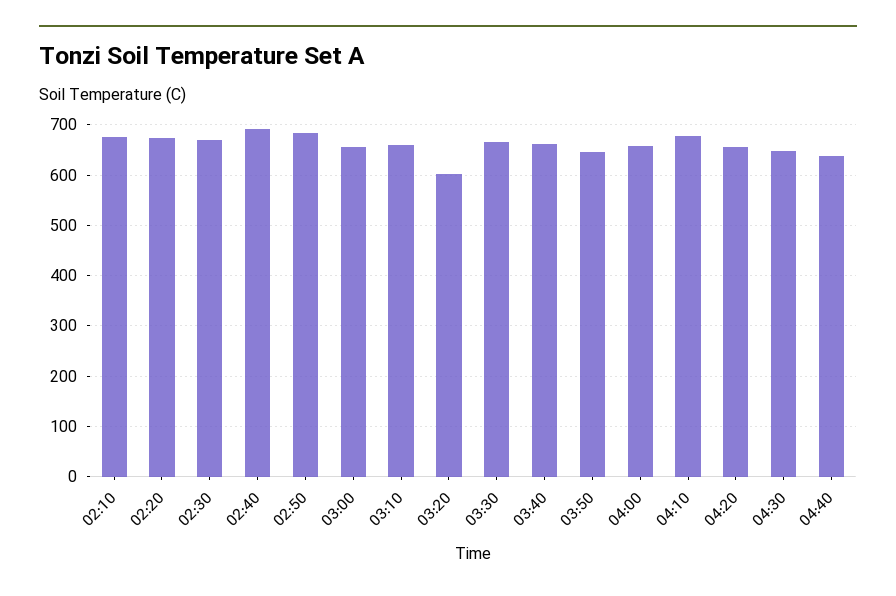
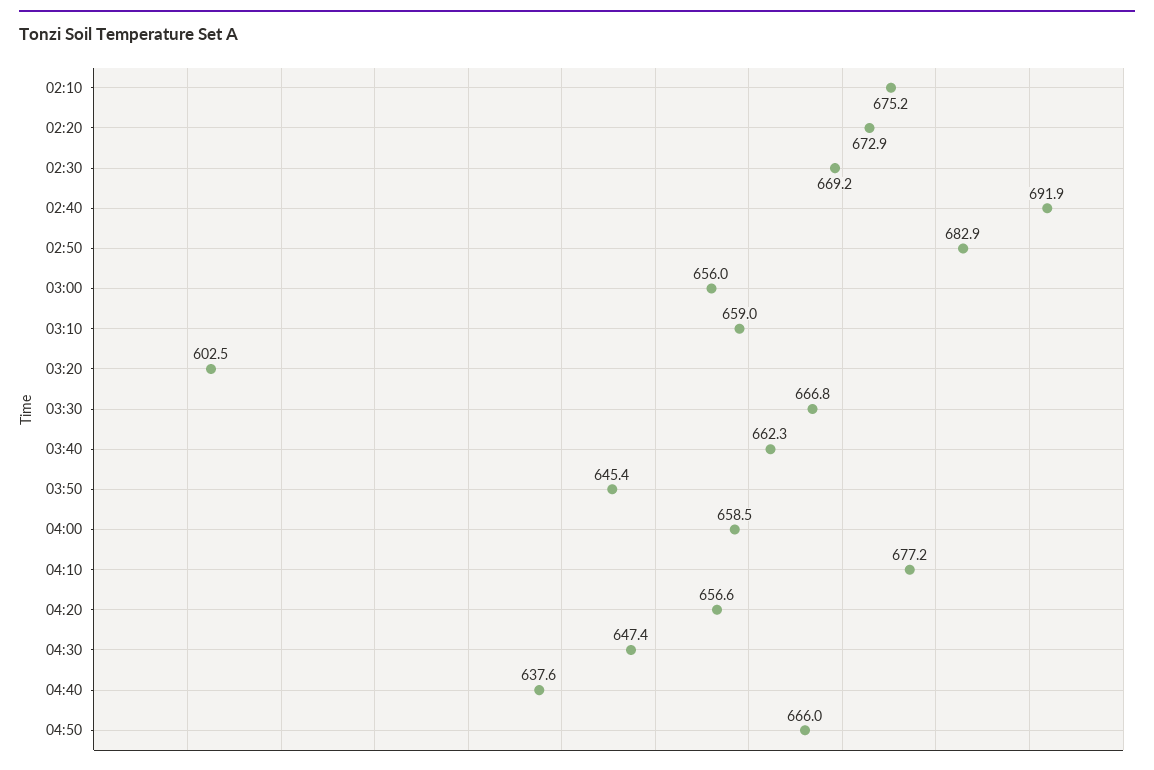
04:50: none -> 666

